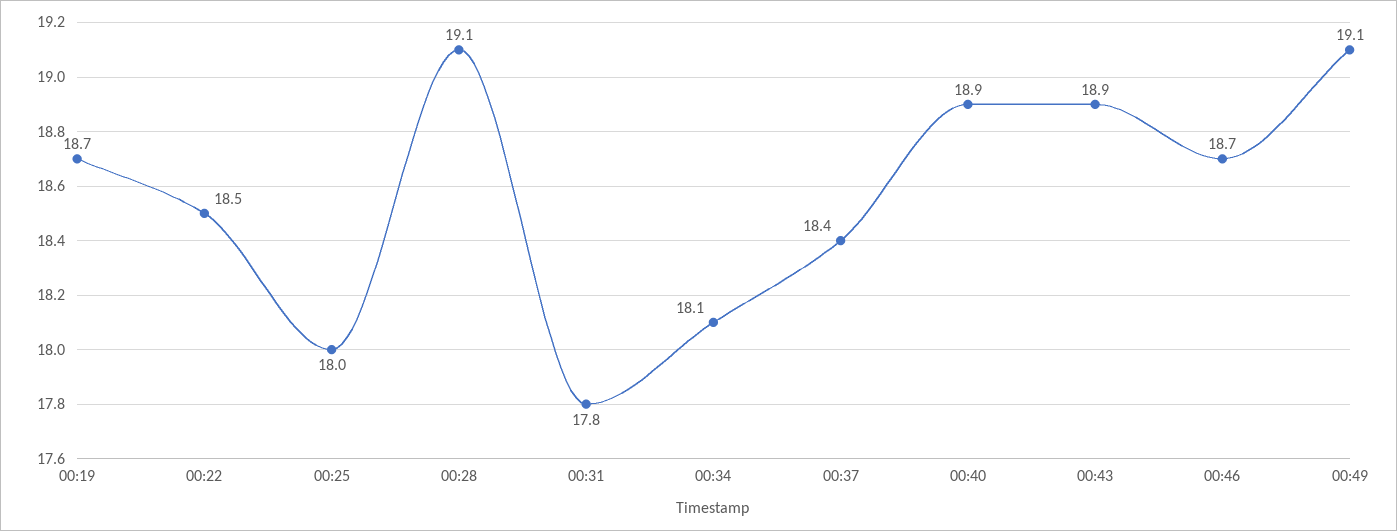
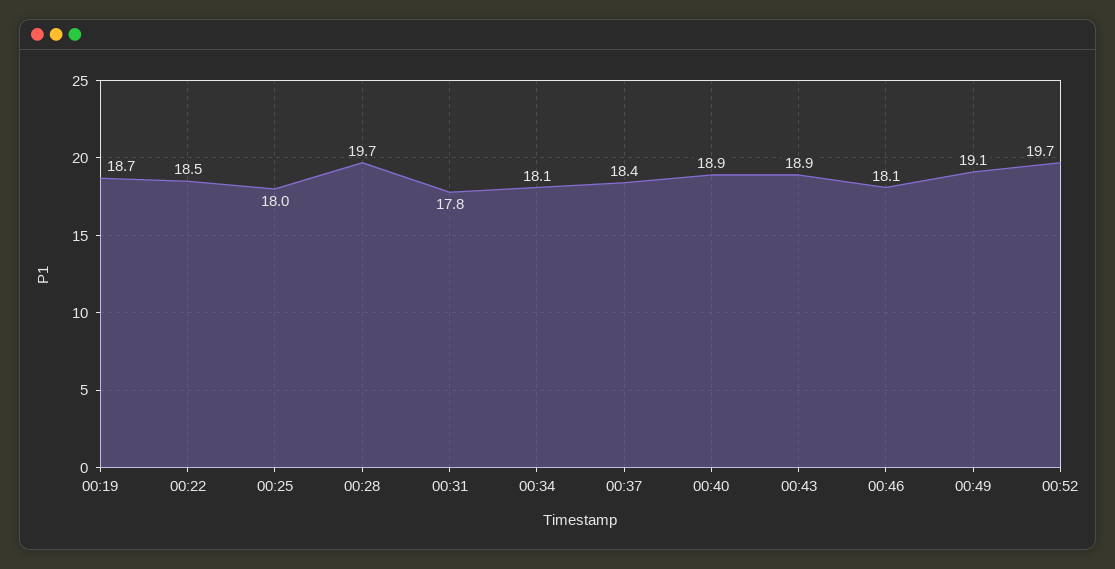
00:28: 19.1 -> 19.7
00:46: 18.7 -> 18.1
00:52: none -> 19.7

